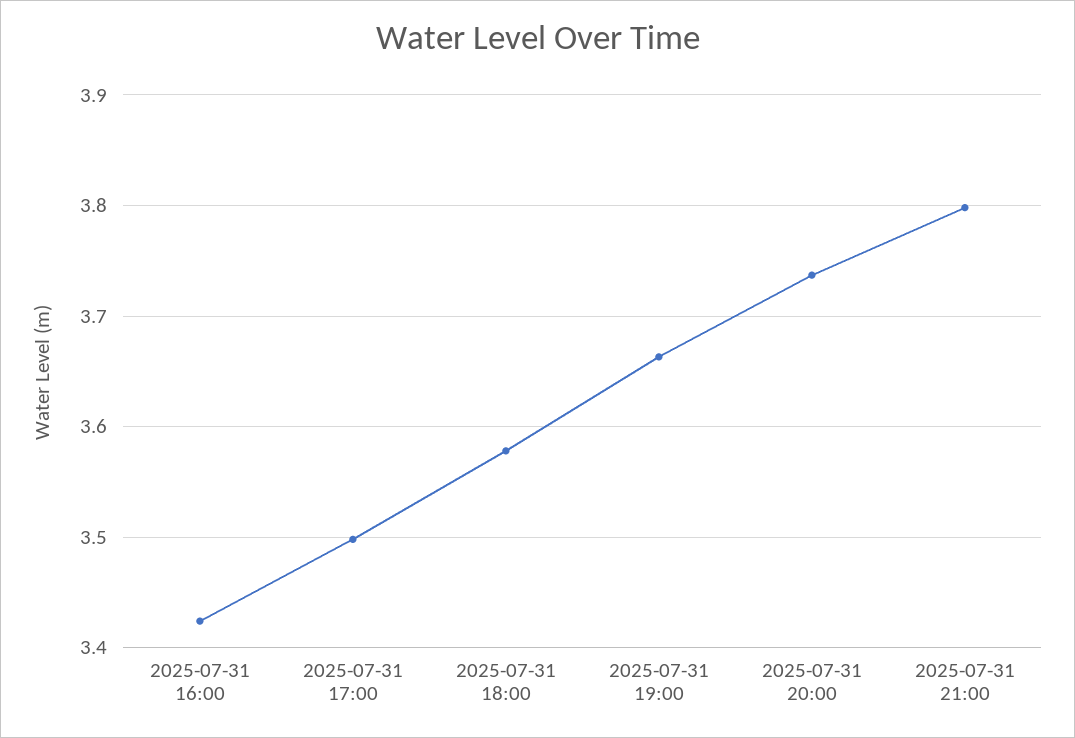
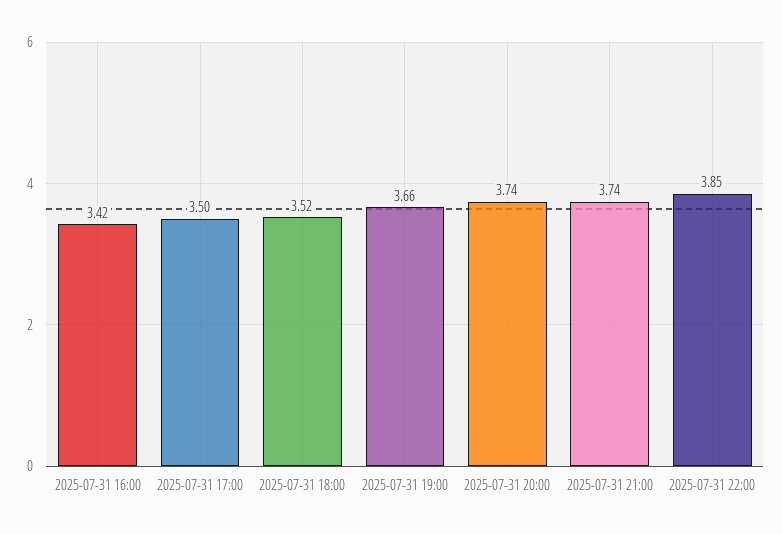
2025-07-31 18:00: 3.58 -> 3.52
2025-07-31 21:00: 3.8 -> 3.74
2025-07-31 22:00: none -> 3.85

